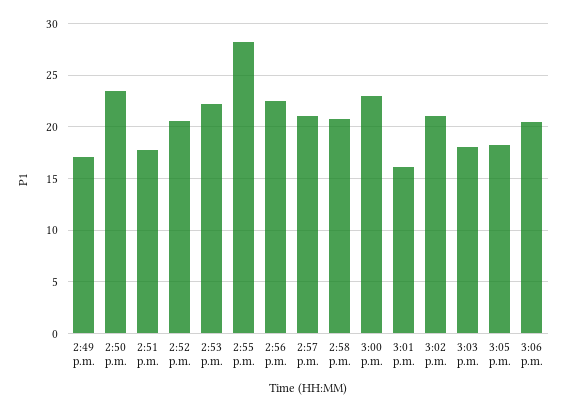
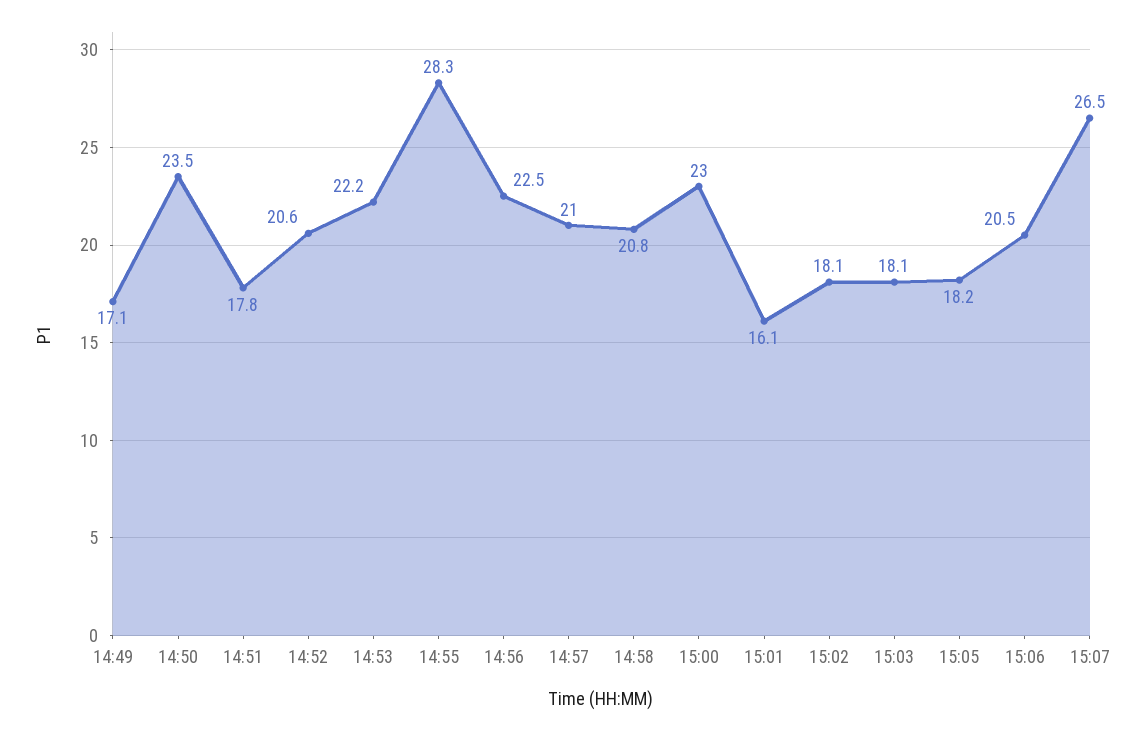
3:02 p.m.: 21 -> 18.1
15:07: none -> 26.5

